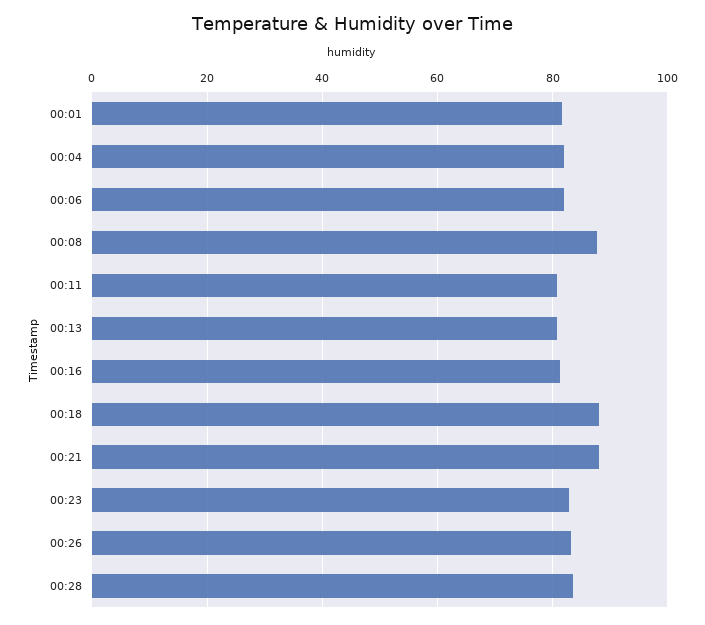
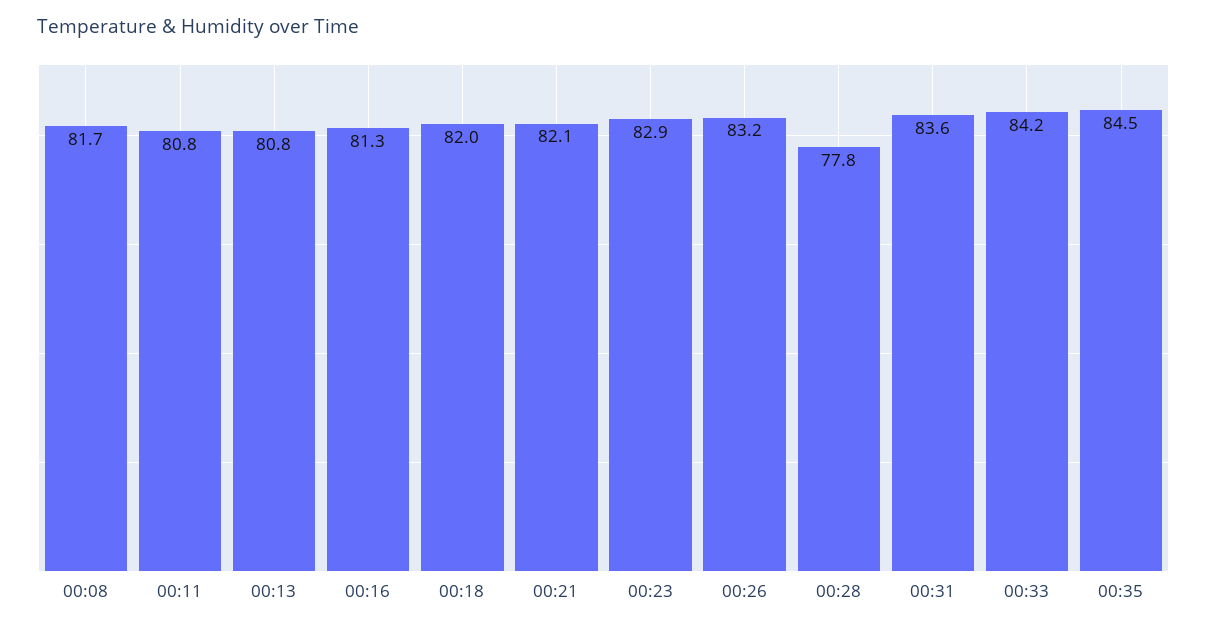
00:01: 82 -> none
00:04: 82 -> none
00:06: 82 -> none
00:08: 88 -> 81.7
00:18: 88 -> 82
00:21: 88 -> 82.1
00:28: 84 -> 77.8
00:31: none -> 83.6
00:33: none -> 84.2
00:35: none -> 84.5

